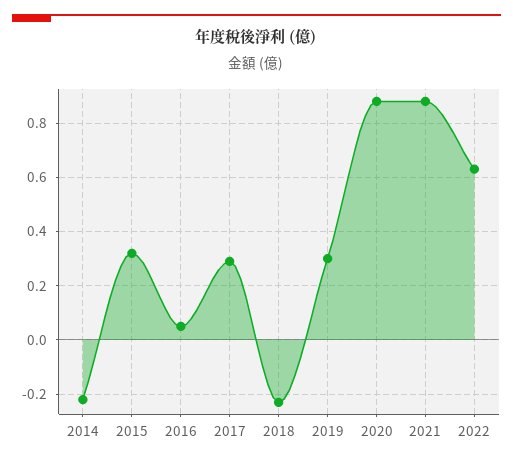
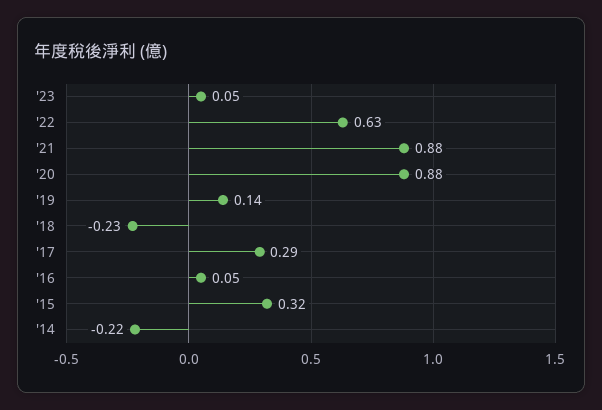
2019: 0.3 -> 0.14
'23: none -> 0.05

